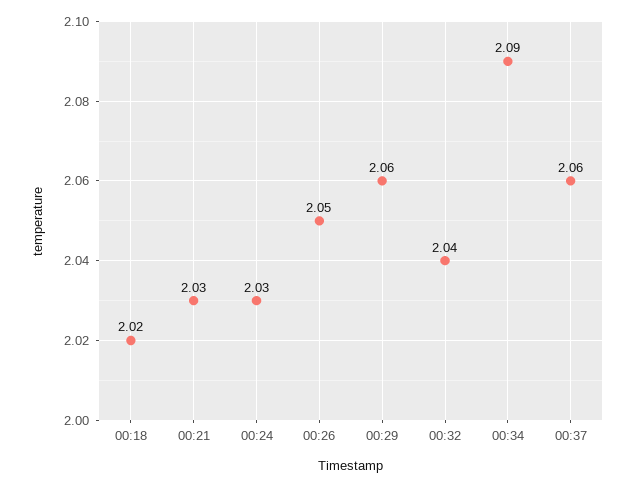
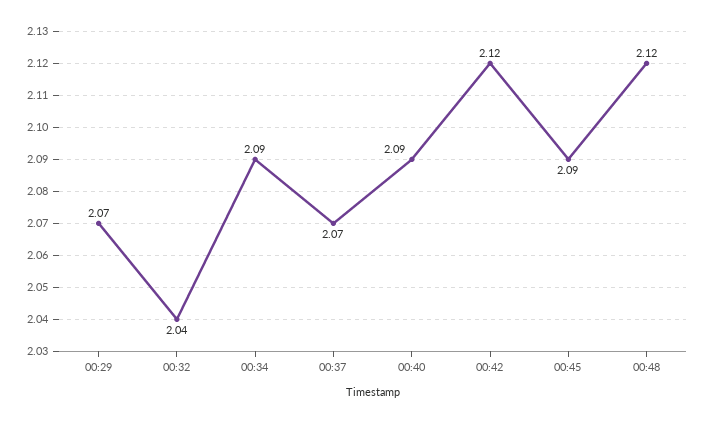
00:18: 2.02 -> none
00:21: 2.03 -> none
00:24: 2.03 -> none
00:26: 2.05 -> none
00:29: 2.06 -> 2.07
00:37: 2.06 -> 2.07
00:40: none -> 2.09
00:42: none -> 2.12
00:45: none -> 2.09
00:48: none -> 2.12

